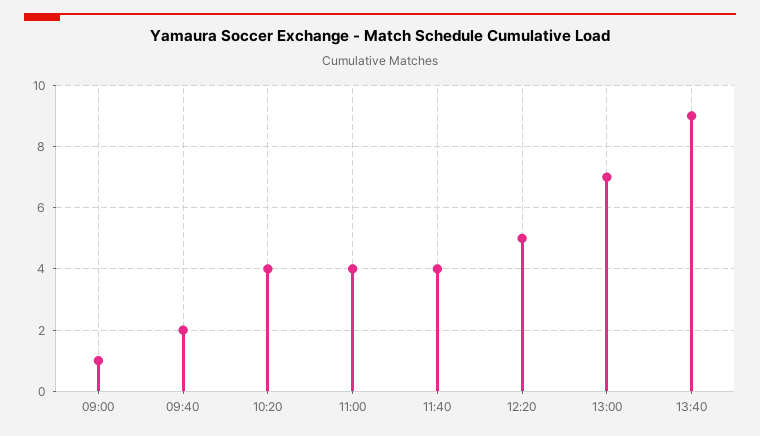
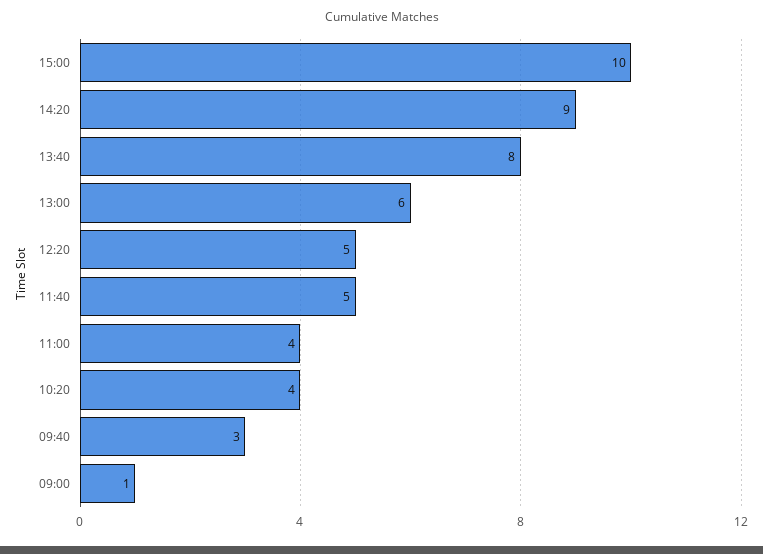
09:40: 2 -> 3
11:40: 4 -> 5
13:00: 7 -> 6
13:40: 9 -> 8
15:00: none -> 10
14:20: none -> 9

